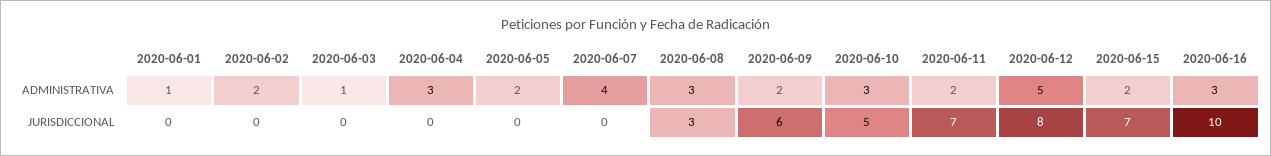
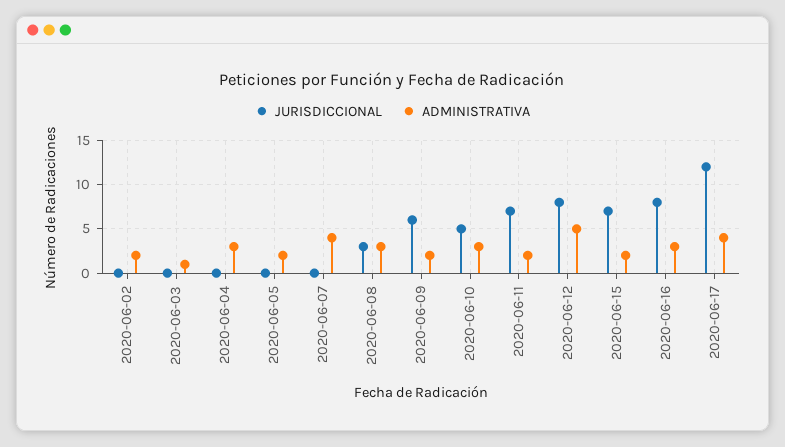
ADMINISTRATIVA, 2020-06-01: 1 -> none
JURISDICCIONAL, 2020-06-01: 0 -> none
JURISDICCIONAL, 2020-06-16: 10 -> 8
JURISDICCIONAL, 2020-06-17: none -> 12
ADMINISTRATIVA, 2020-06-17: none -> 4

